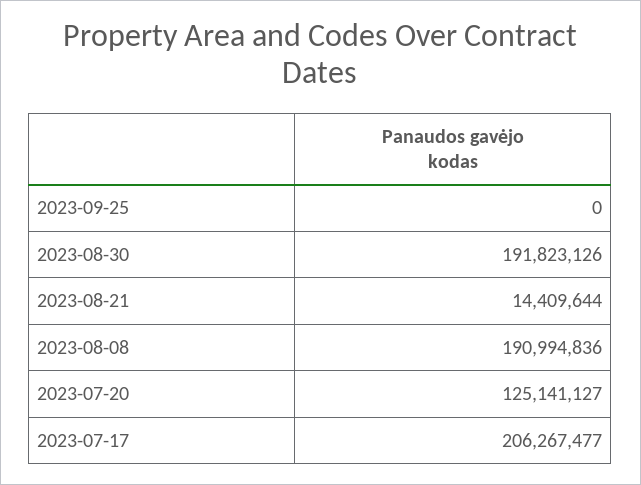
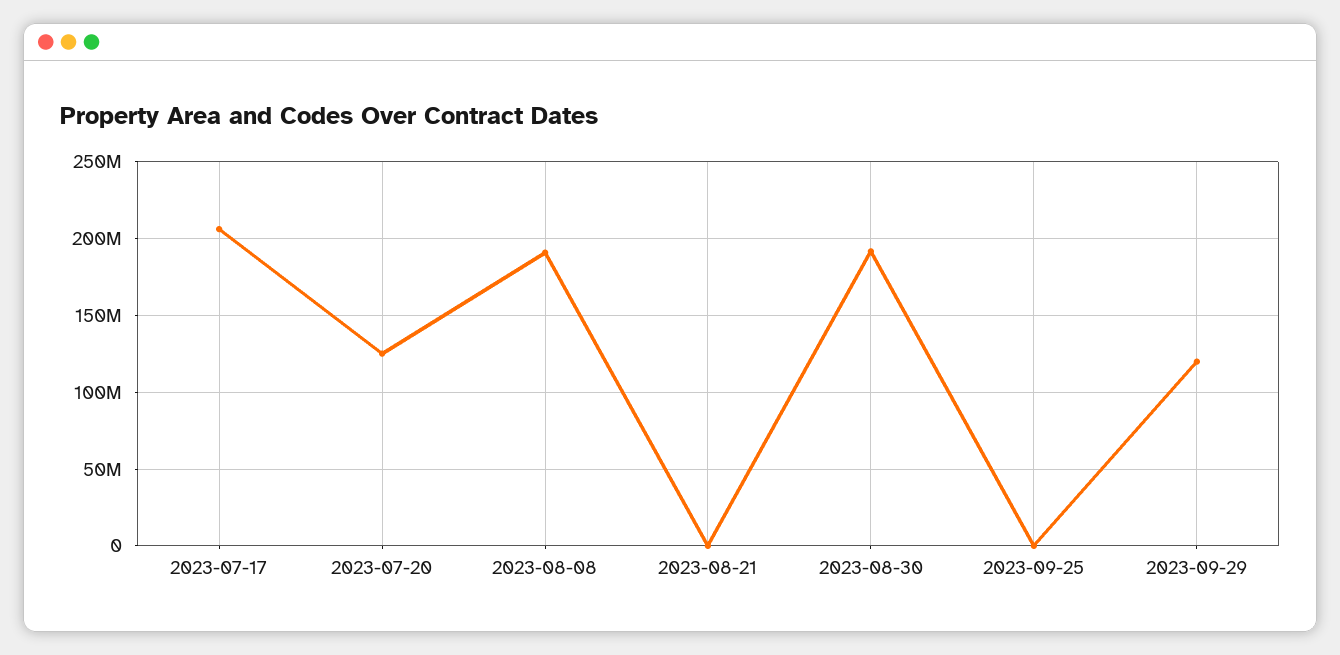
2023-08-21: 14409644 -> 0
2023-09-29: none -> 120000000

